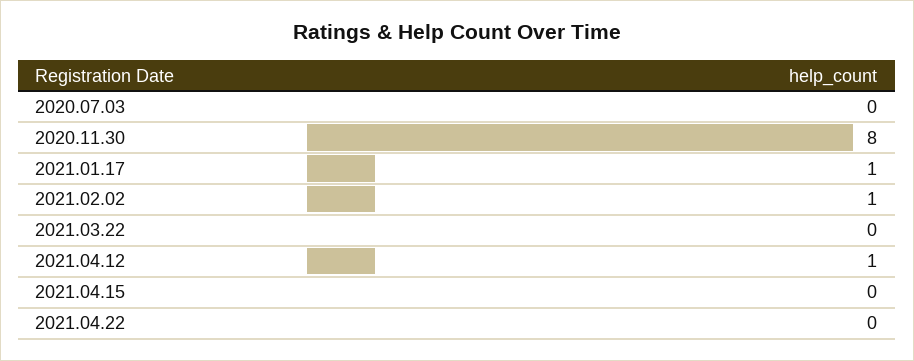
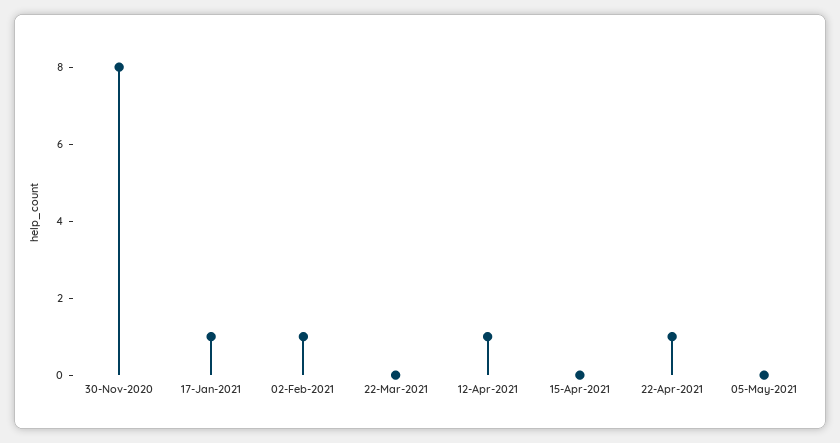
2020.07.03: 0 -> none
2021.04.22: 0 -> 1
05-May-2021: none -> 0

